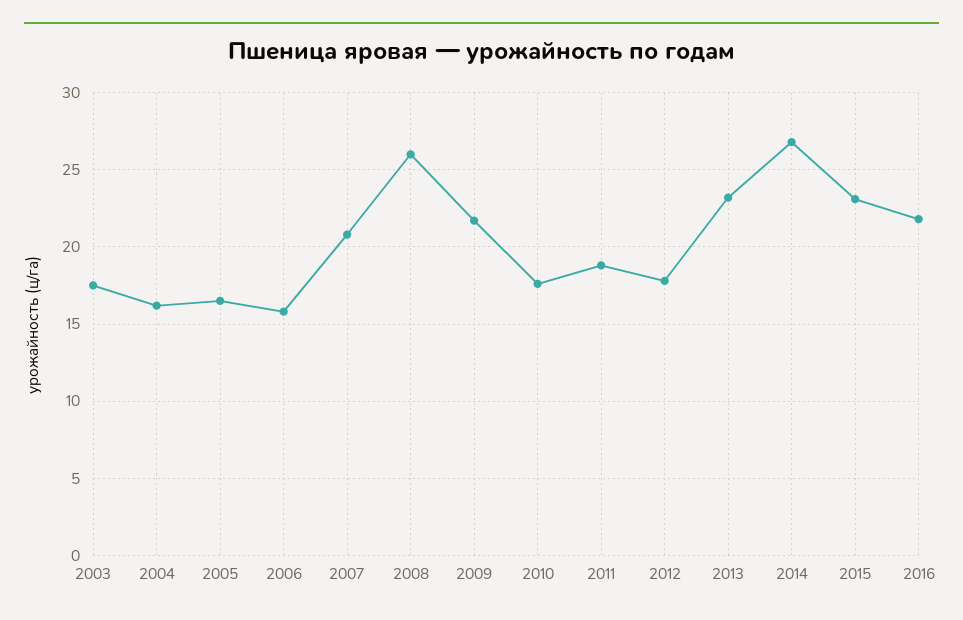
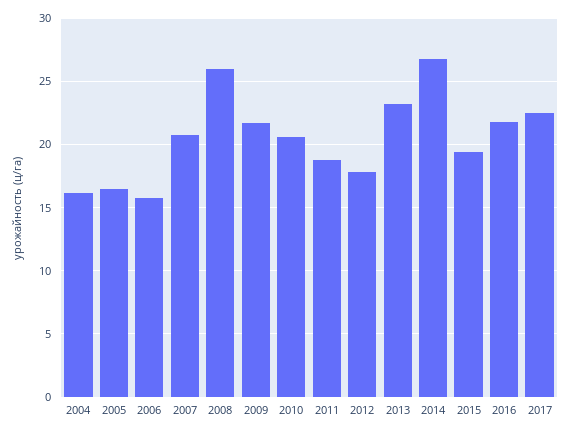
2003: 17.5 -> none
2010: 17.5 -> 20.5
2015: 23 -> 19.5
2017: none -> 22.5

